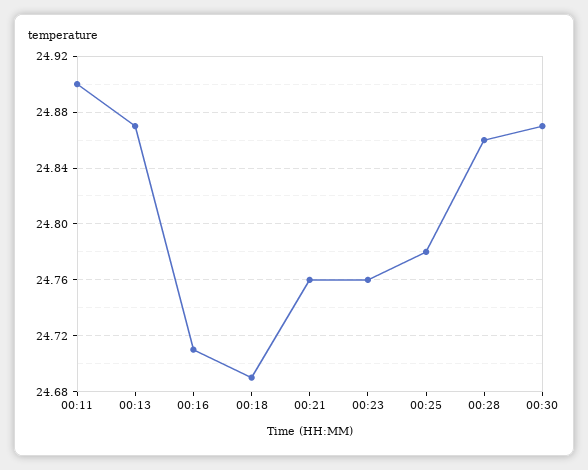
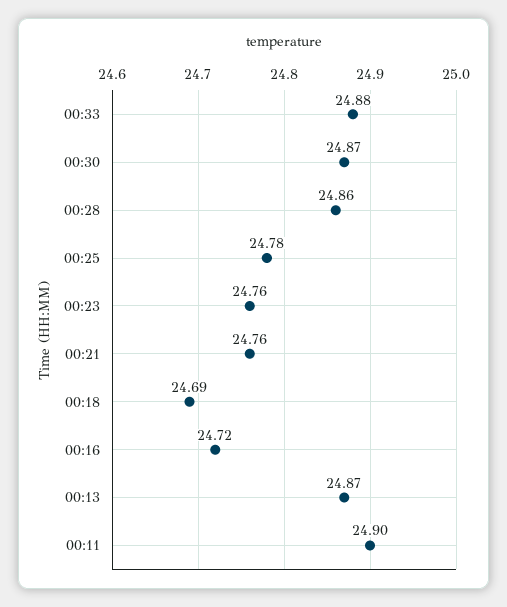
00:16: 24.71 -> 24.72
00:33: none -> 24.88

